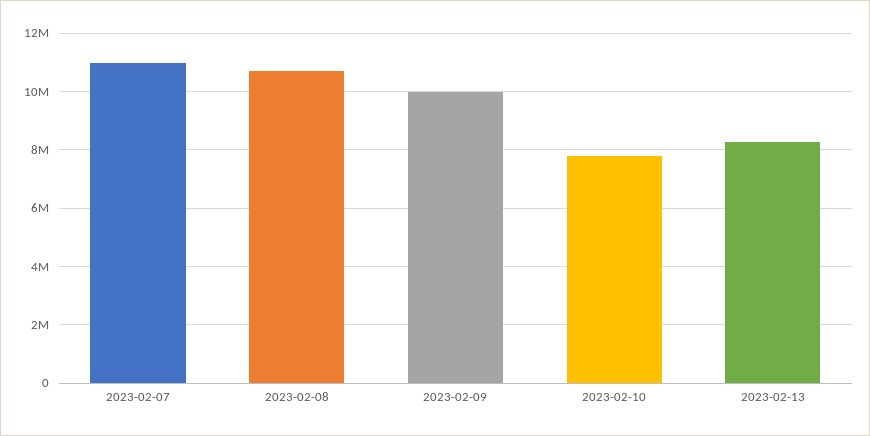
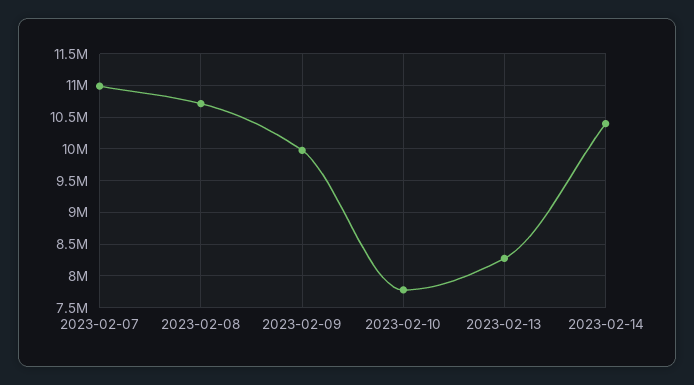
2023-02-14: none -> 10400000

